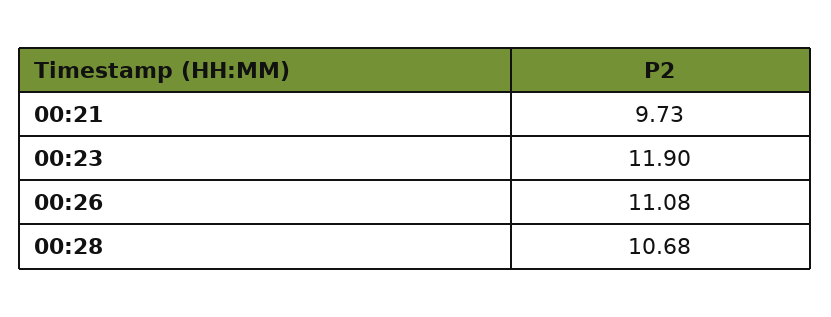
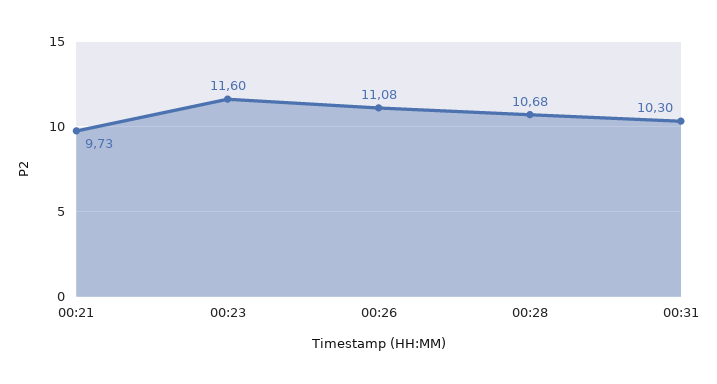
00:23: 11.9 -> 11.6
00:31: none -> 10.3

